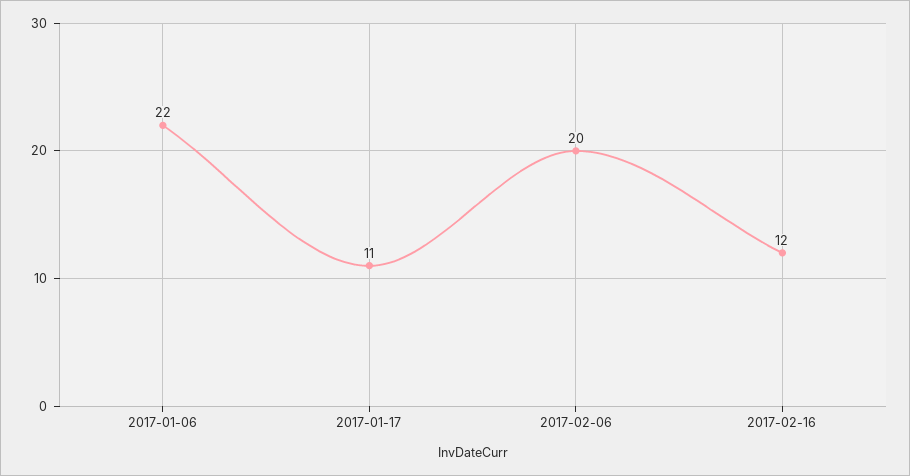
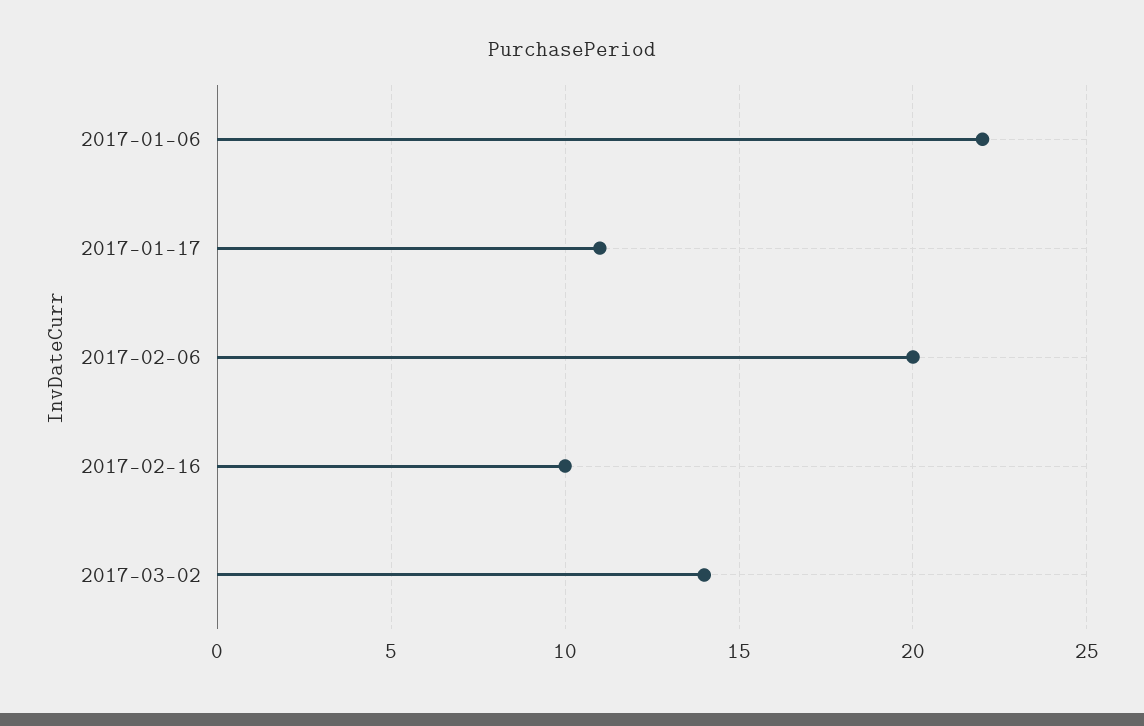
2017-02-16: 12 -> 10
2017-03-02: none -> 14

